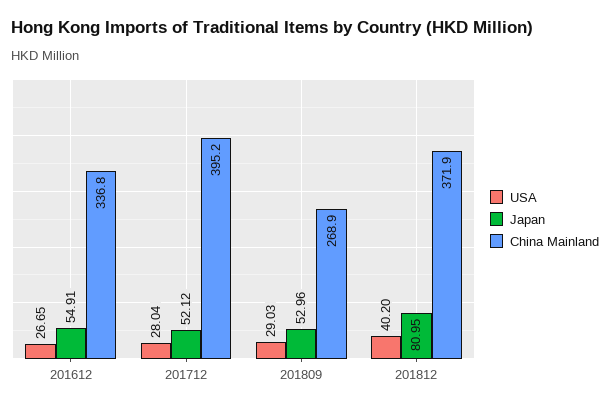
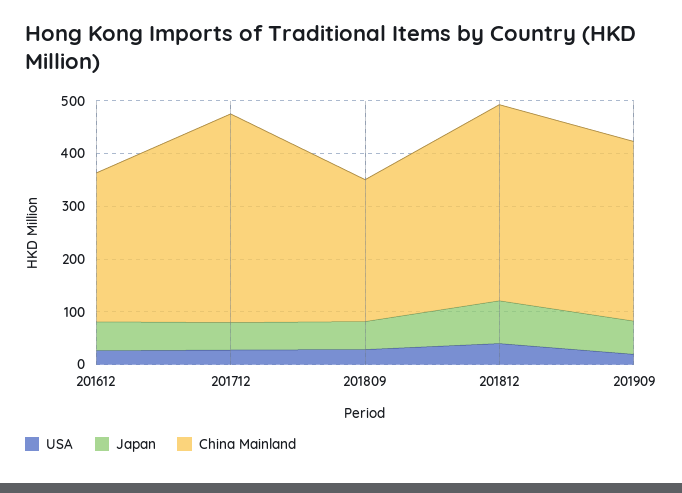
China Mainland, 201612: 336.8 -> 280
USA, 201909: none -> 20
Japan, 201909: none -> 60
China Mainland, 201909: none -> 340

